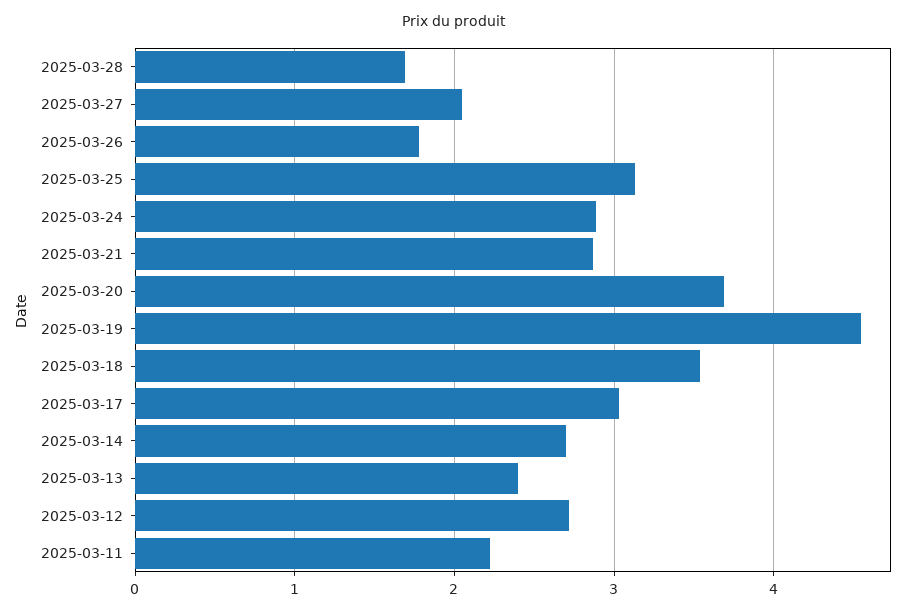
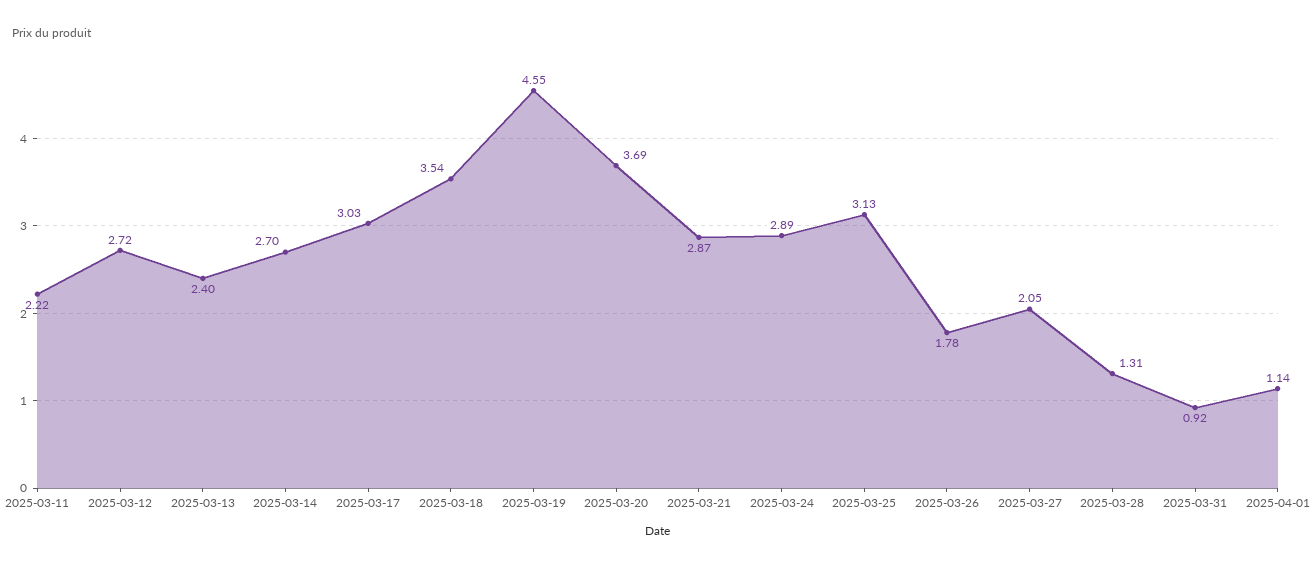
2025-03-28: 1.7 -> 1.31
2025-03-31: none -> 0.92
2025-04-01: none -> 1.14

